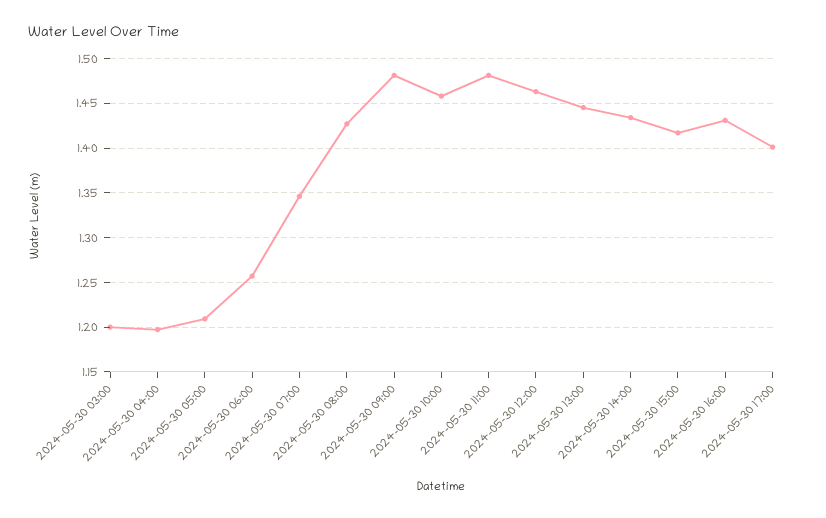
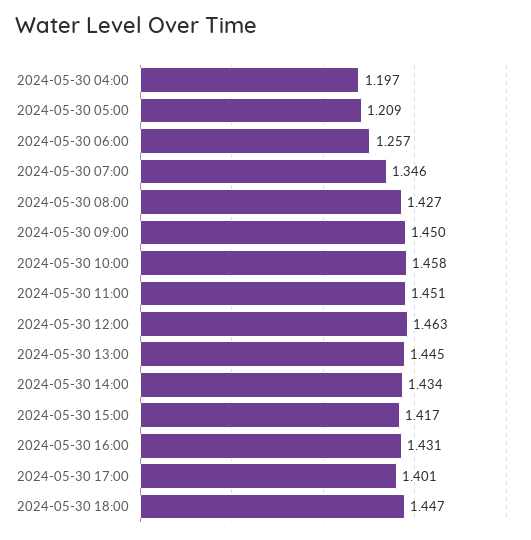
2024-05-30 03:00: 1.2 -> none
2024-05-30 09:00: 1.48 -> 1.45
2024-05-30 11:00: 1.48 -> 1.451
2024-05-30 18:00: none -> 1.447

